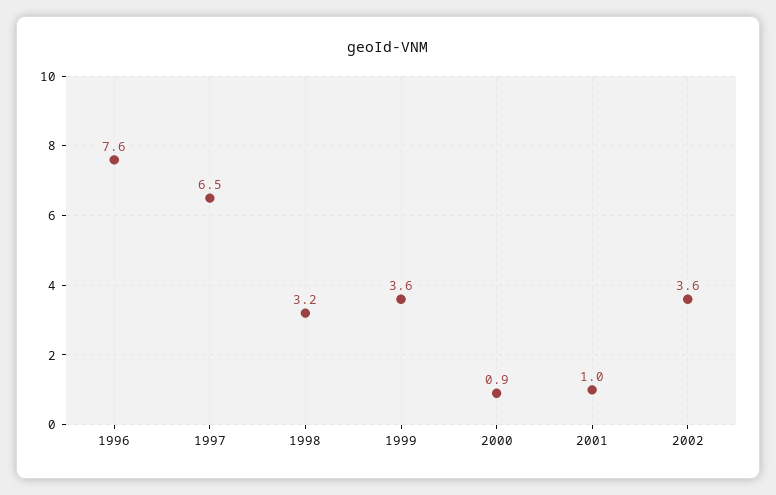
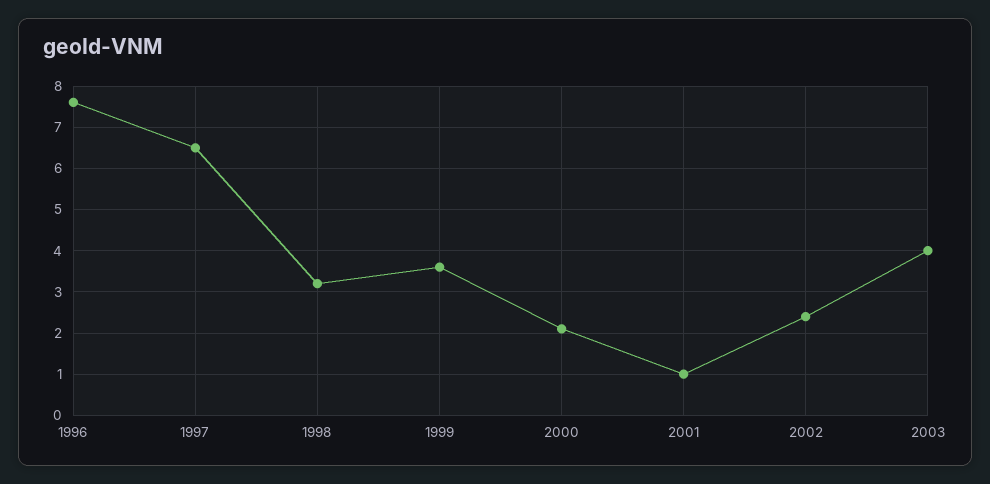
2000: 0.9 -> 2
2002: 3.6 -> 2.5
2003: none -> 4

